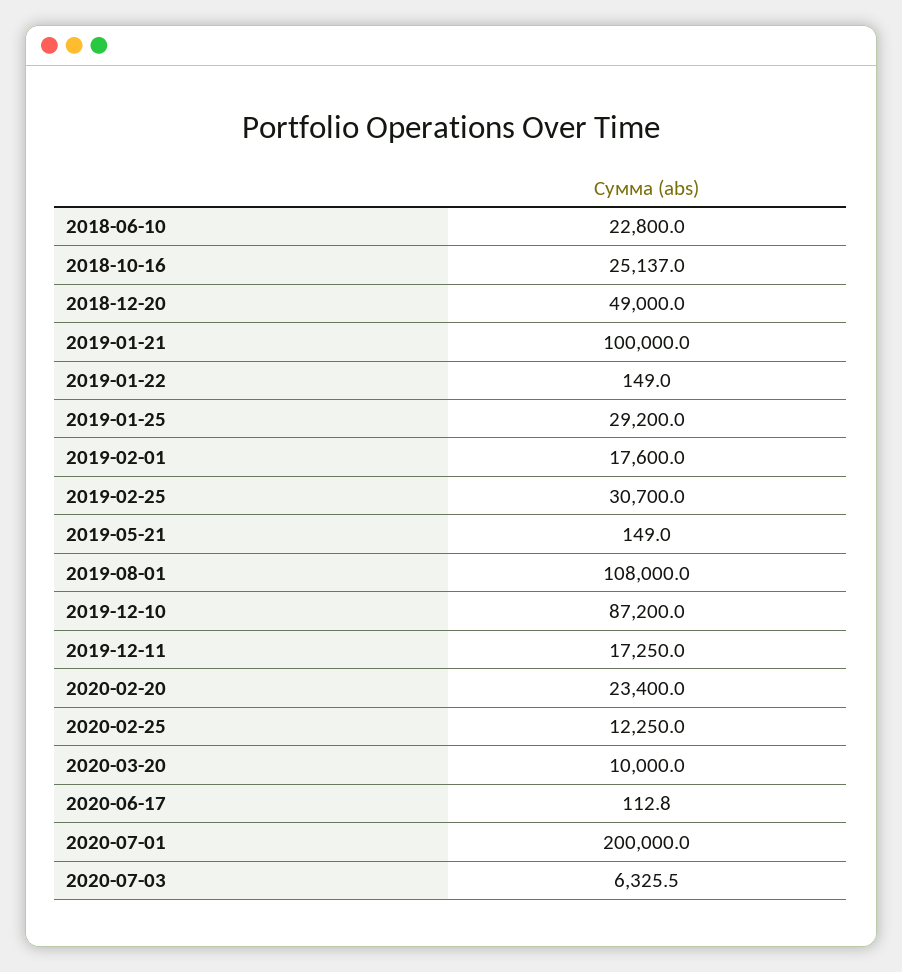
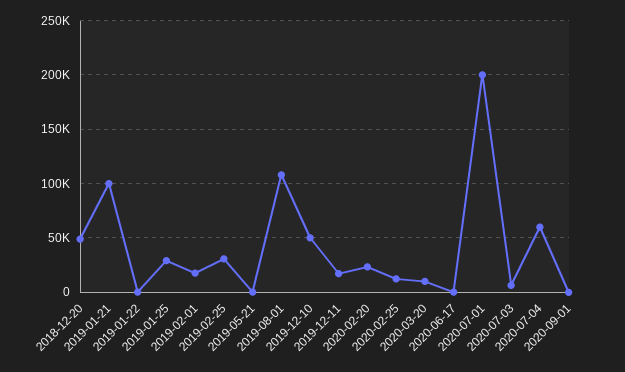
2018-06-10: 22800 -> none
2018-10-16: 25137 -> none
2019-12-10: 87200 -> 50000
2020-07-04: none -> 60000
2020-09-01: none -> 0

